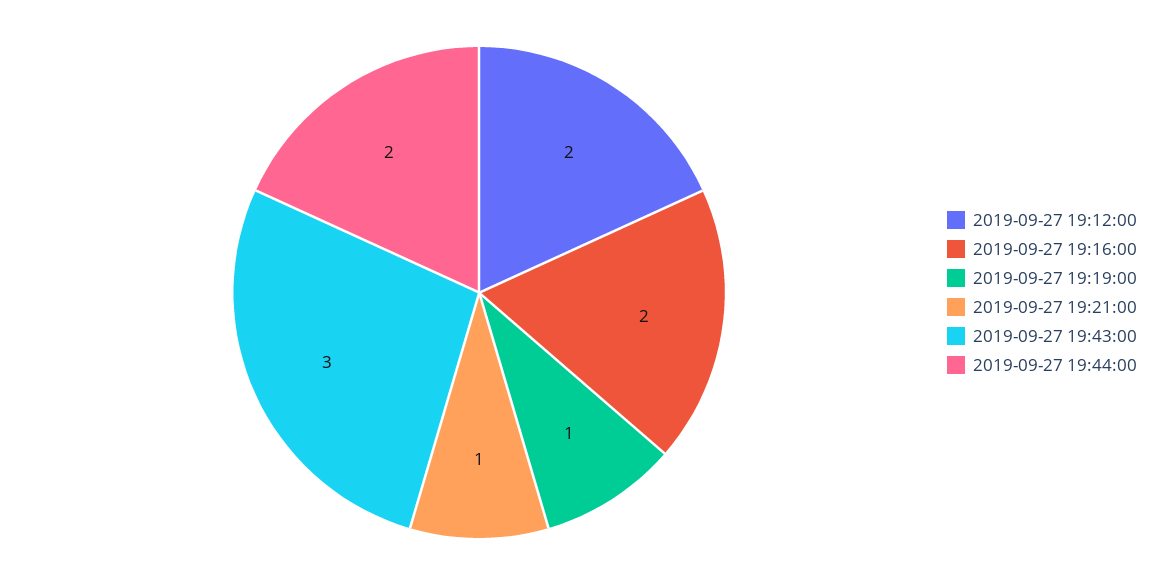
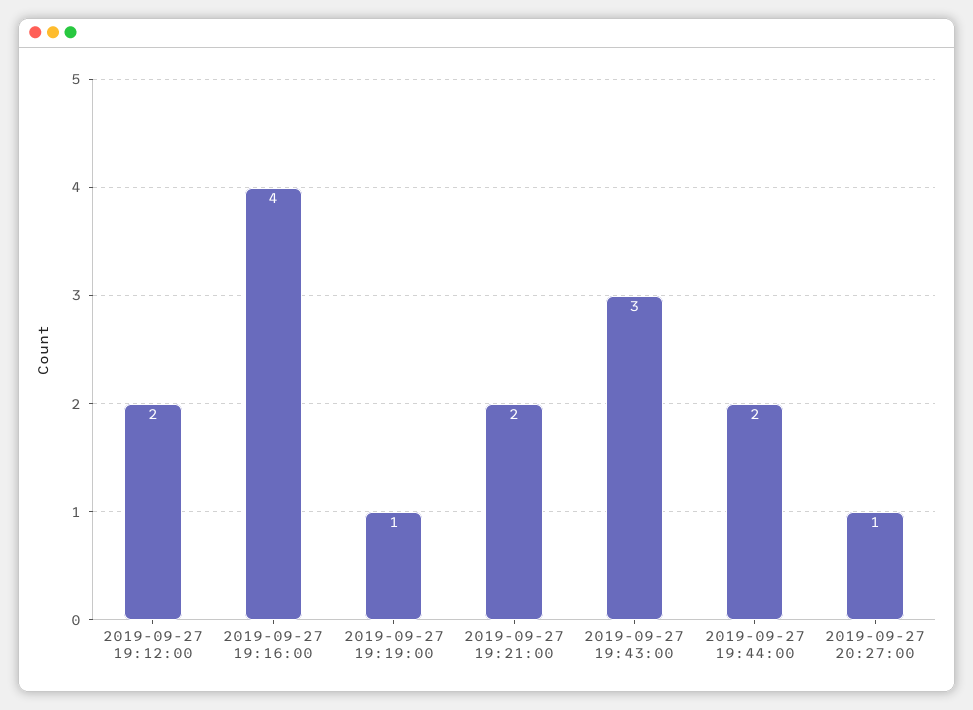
2019-09-27 19:16:00: 2 -> 4
2019-09-27 19:21:00: 1 -> 2
2019-09-27 20:27:00: none -> 1

